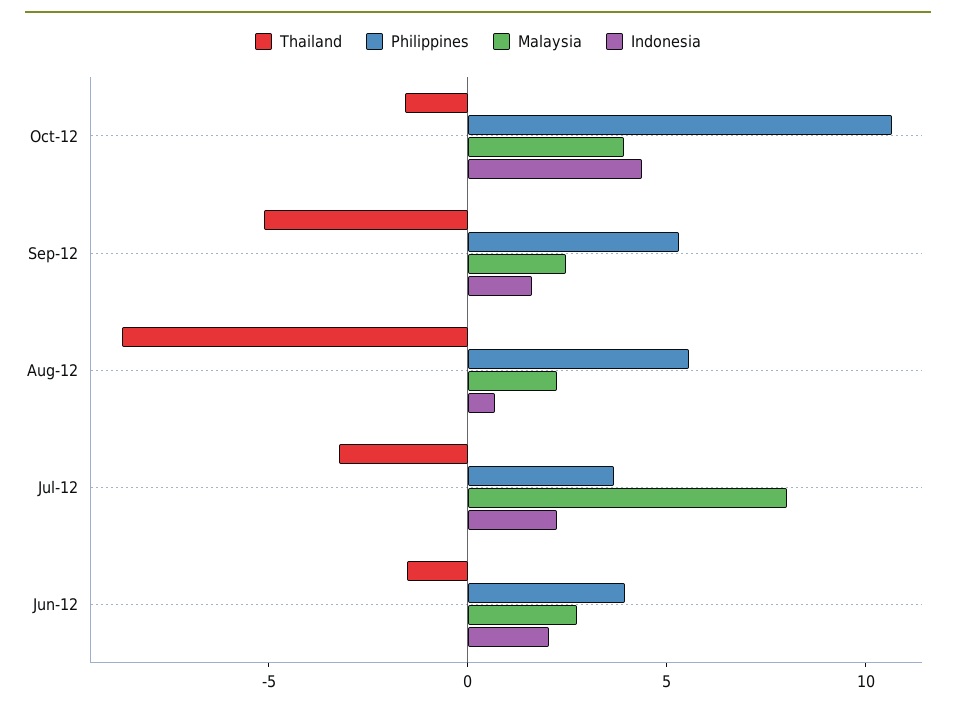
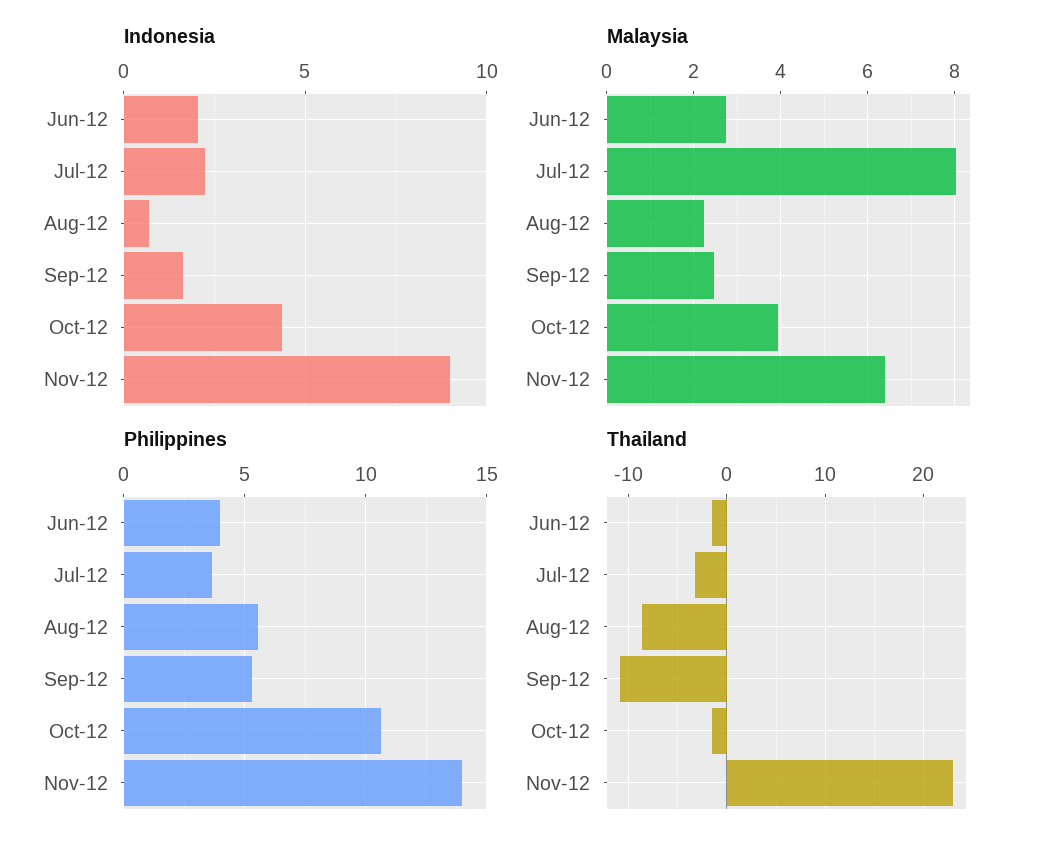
Thailand, Sep-12: -5 -> -11
Indonesia, Nov-12: none -> 9
Malaysia, Nov-12: none -> 6.4
Philippines, Nov-12: none -> 14
Thailand, Nov-12: none -> 23

